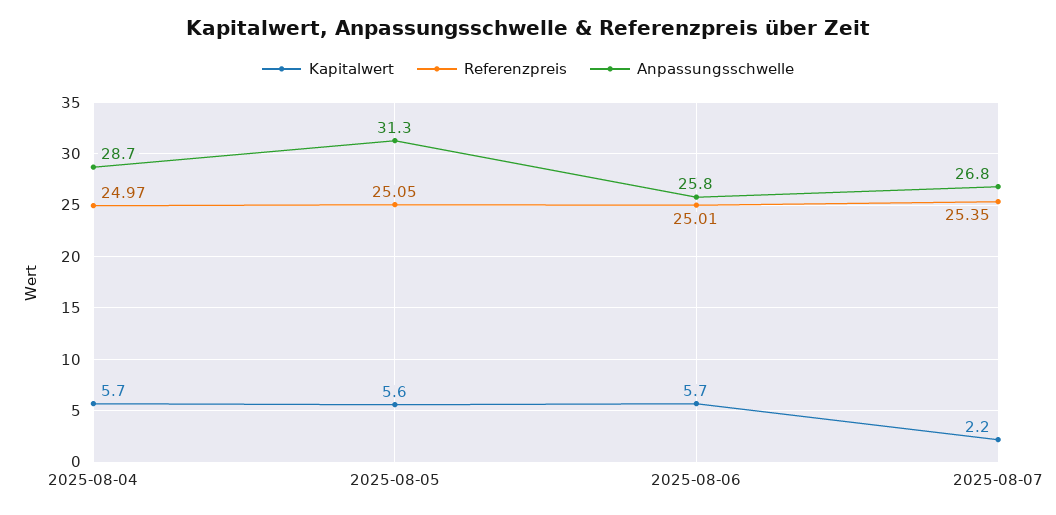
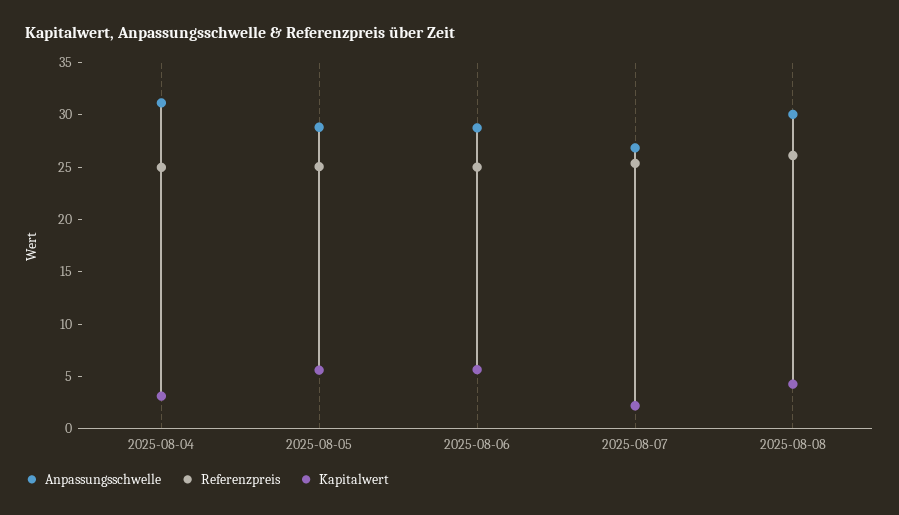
Kapitalwert, 2025-08-04: 5.7 -> 3
Anpassungsschwelle, 2025-08-04: 28.7 -> 31
Anpassungsschwelle, 2025-08-05: 31.3 -> 29
Anpassungsschwelle, 2025-08-06: 25.8 -> 29
Anpassungsschwelle, 2025-08-08: none -> 30
Referenzpreis, 2025-08-08: none -> 26
Kapitalwert, 2025-08-08: none -> 4

